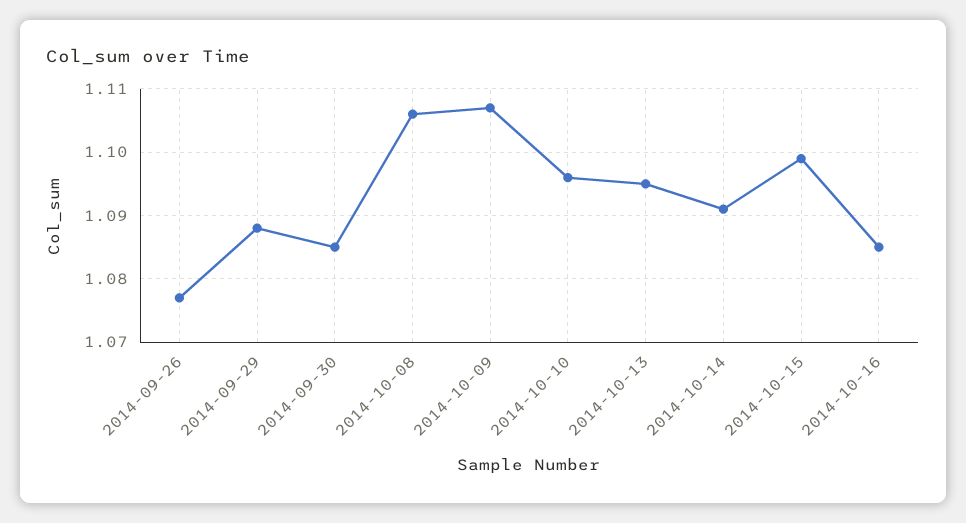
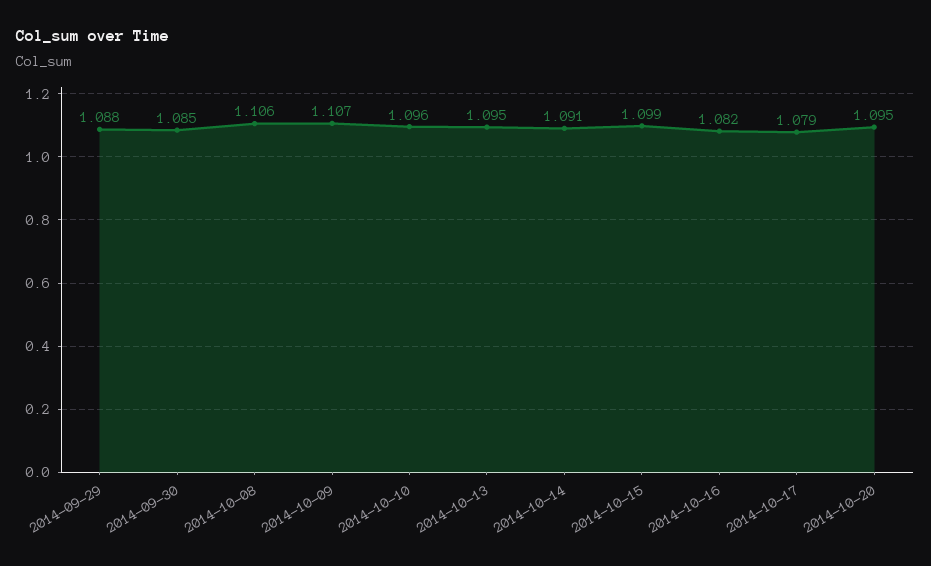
2014-09-26: 1.077 -> none
2014-10-16: 1.085 -> 1.082
2014-10-17: none -> 1.079
2014-10-20: none -> 1.095

